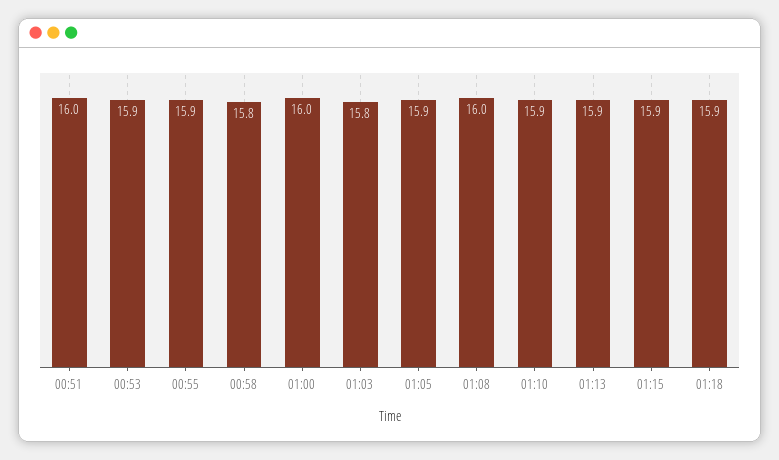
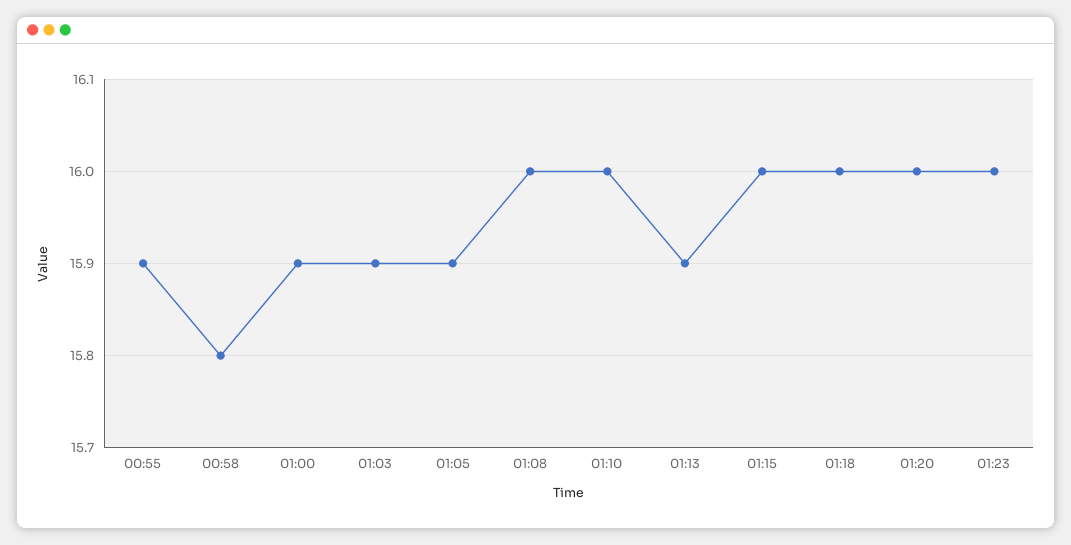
00:51: 16 -> none
00:53: 15.9 -> none
01:00: 16 -> 15.9
01:03: 15.8 -> 15.9
01:10: 15.9 -> 16
01:15: 15.9 -> 16
01:18: 15.9 -> 16
01:20: none -> 16
01:23: none -> 16

